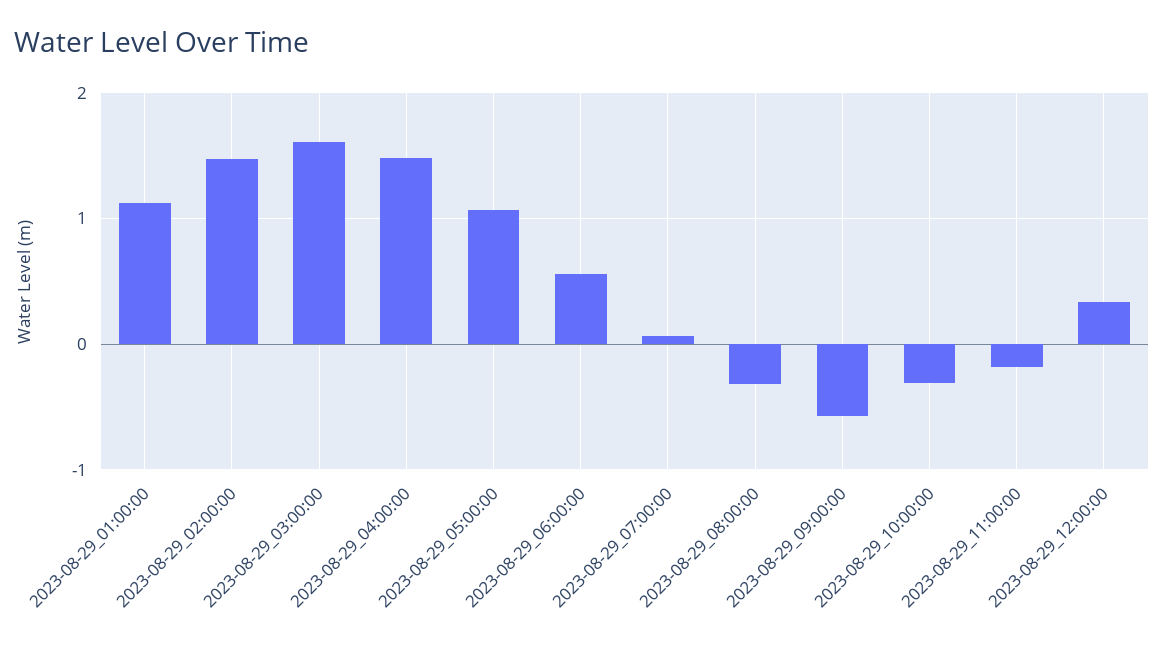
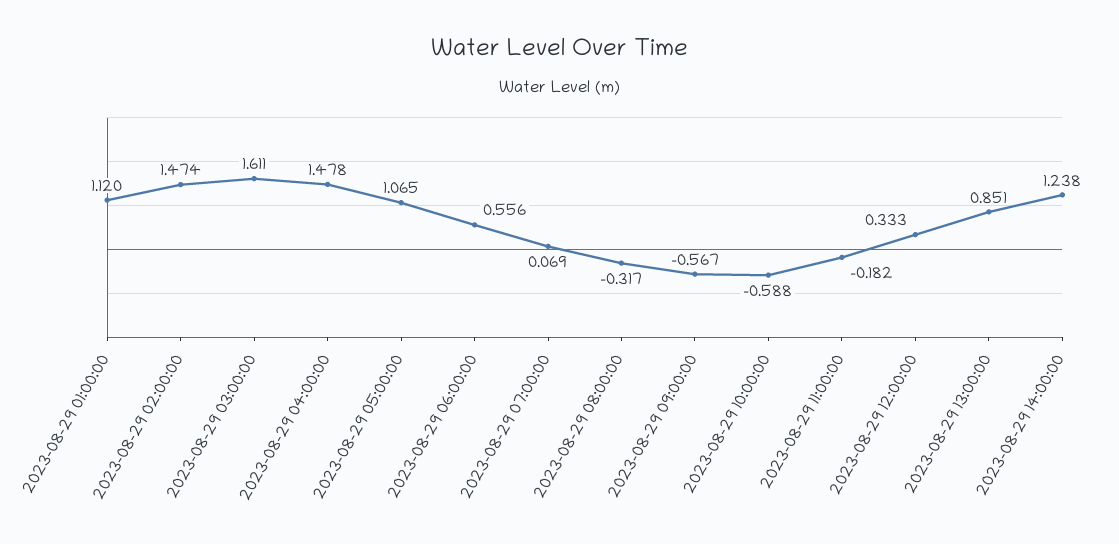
2023-08-29_10:00:00: -0.3 -> -0.588
2023-08-29 13:00:00: none -> 0.851
2023-08-29 14:00:00: none -> 1.238

